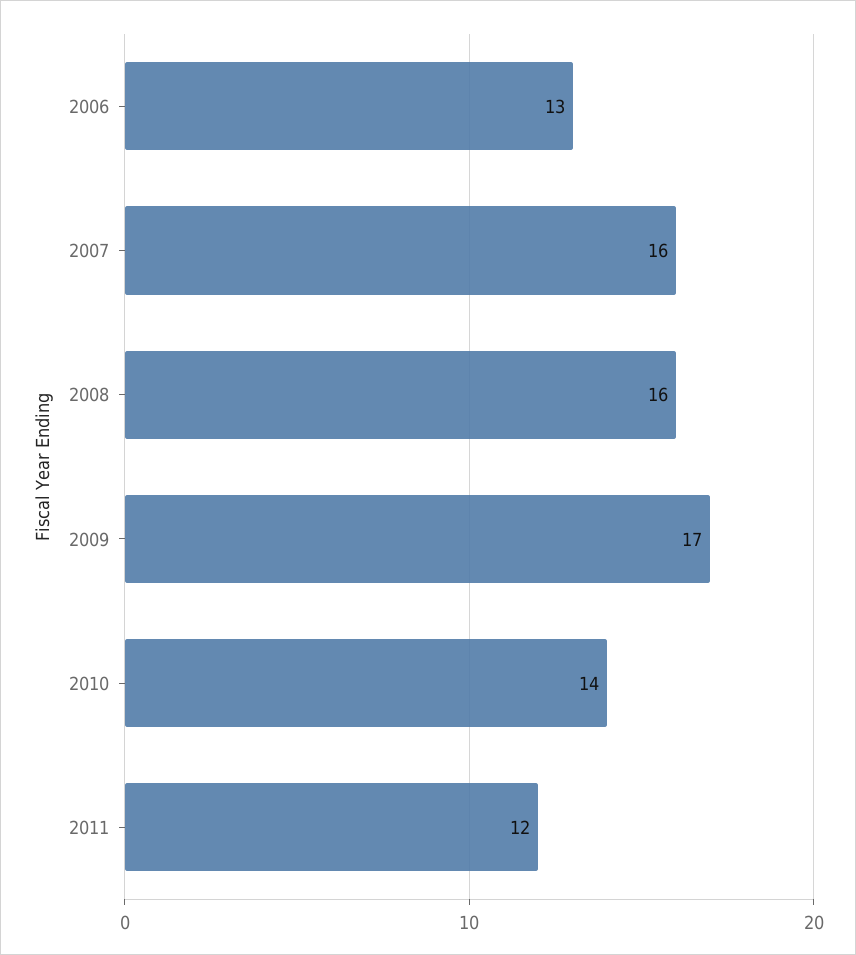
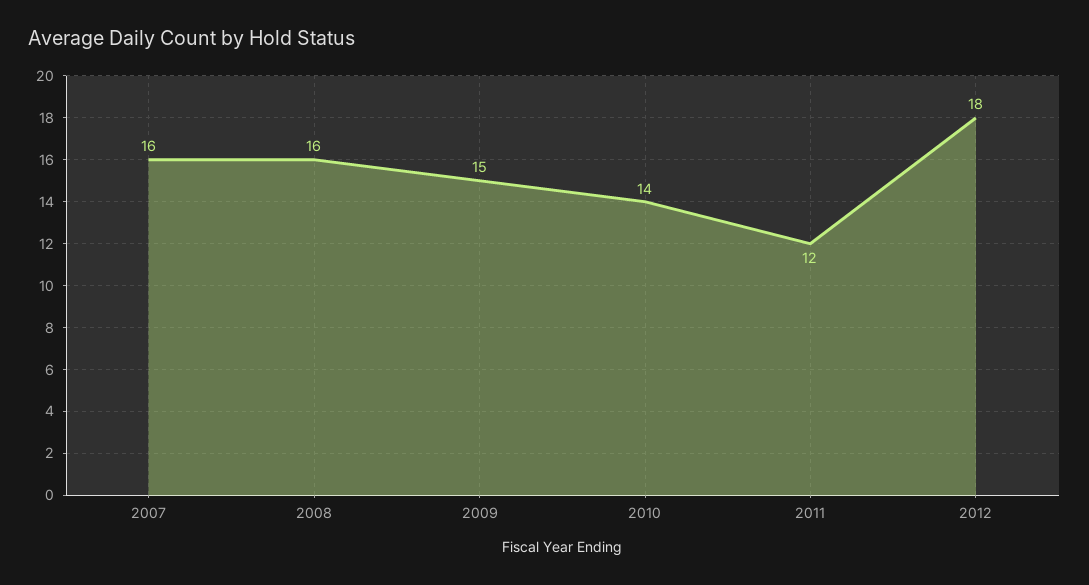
2006: 13 -> none
2009: 17 -> 15
2012: none -> 18

